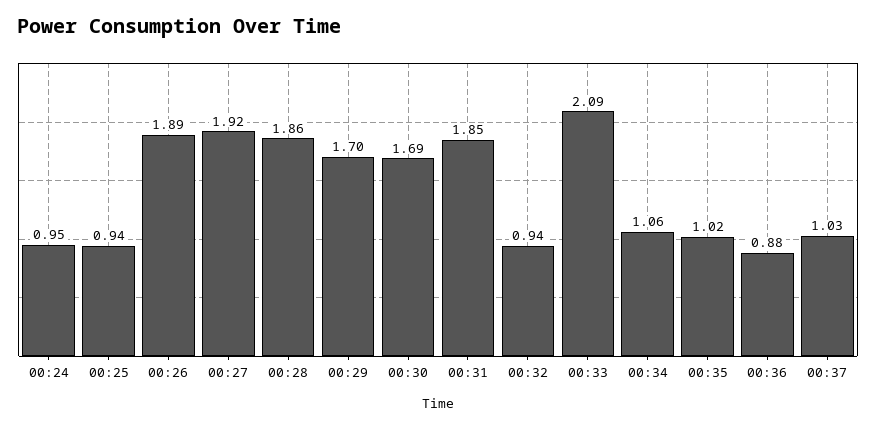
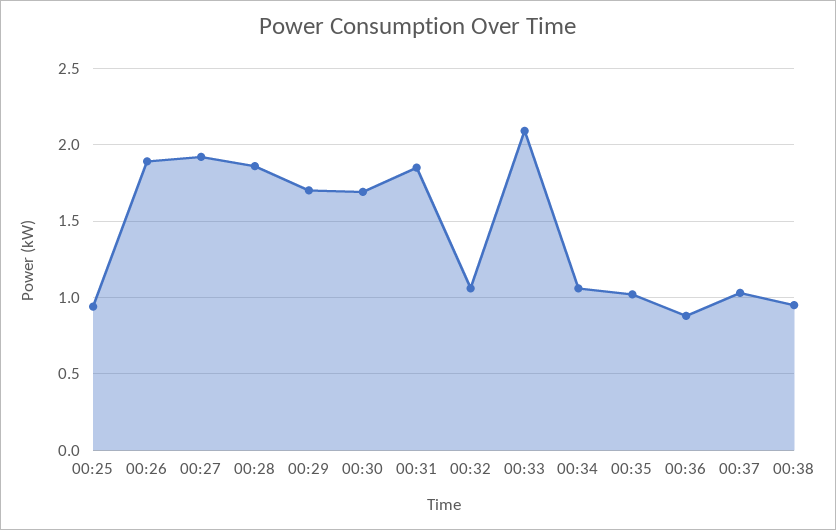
00:24: 0.95 -> none
00:32: 0.94 -> 1.05
00:38: none -> 0.95

